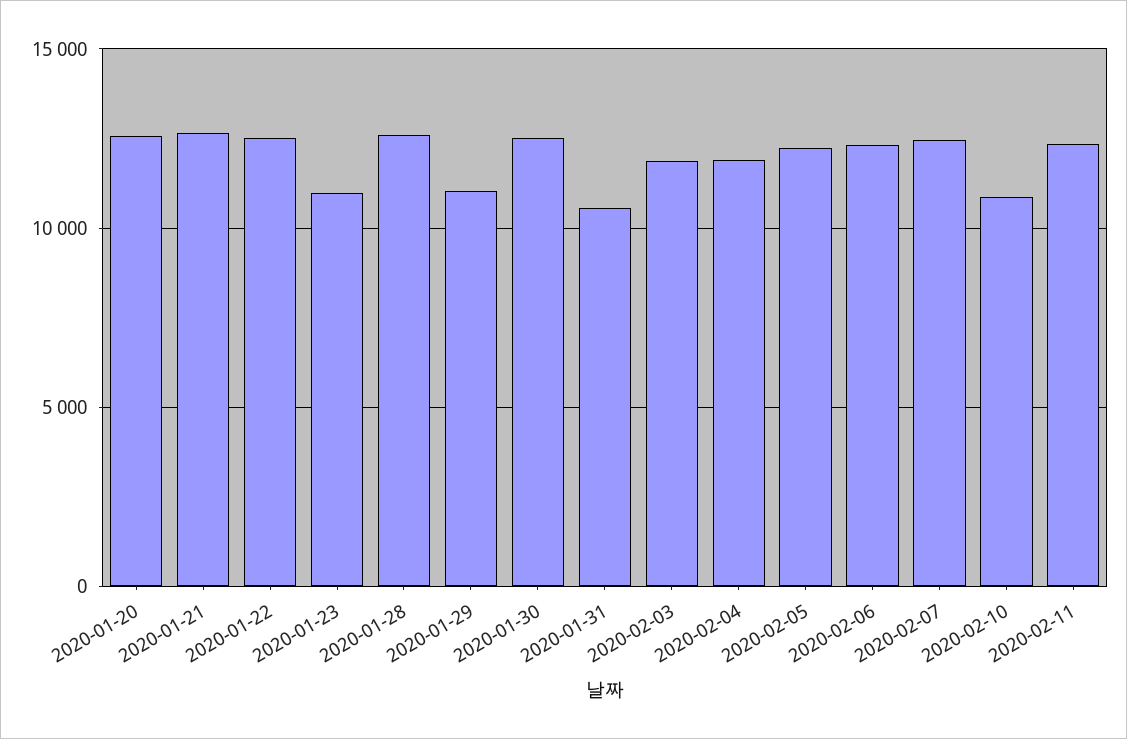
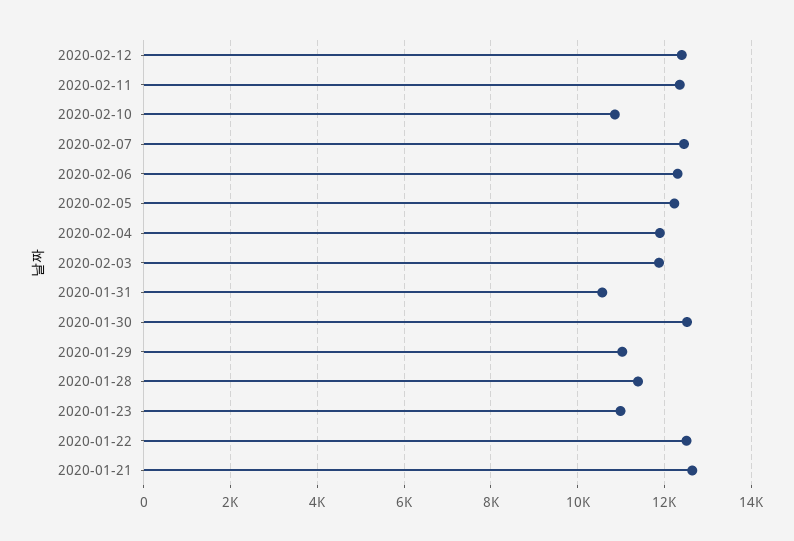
2020-01-20: 12500 -> none
2020-01-28: 12500 -> 11400
2020-02-12: none -> 12400

